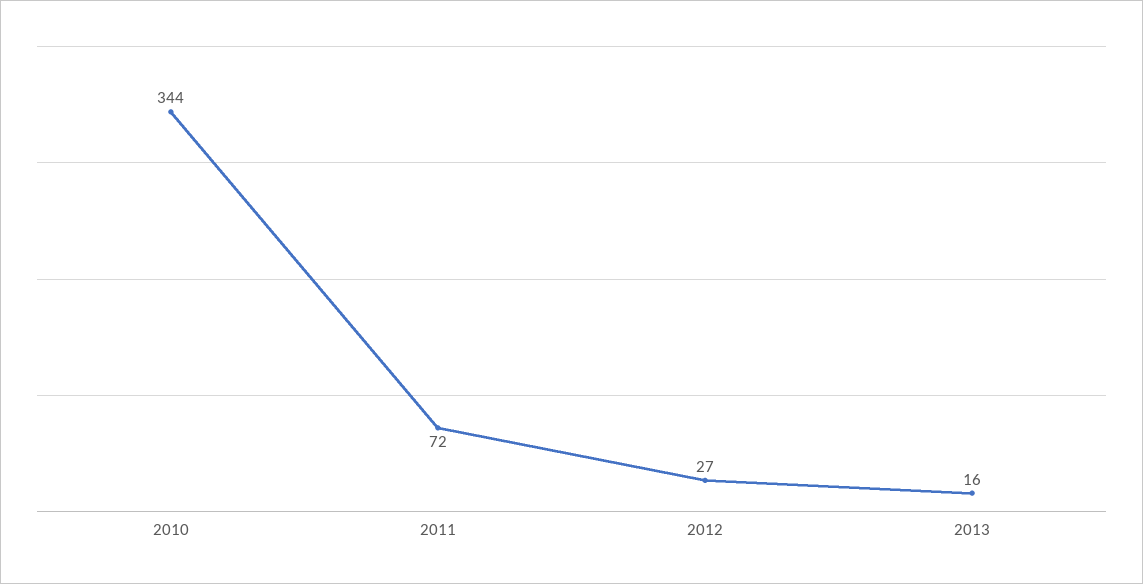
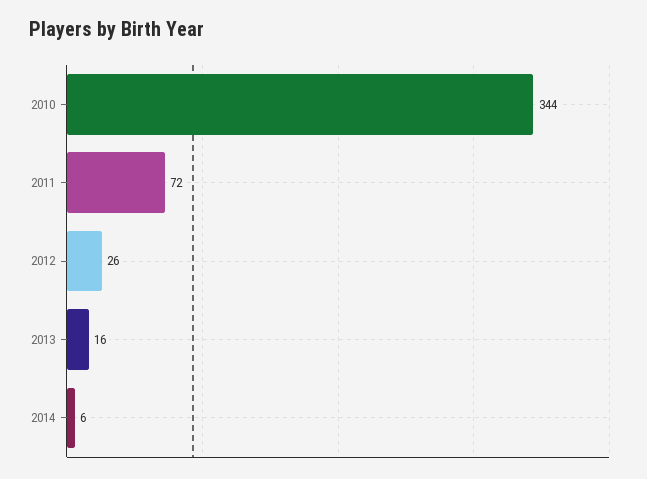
2012: 27 -> 26
2014: none -> 6

